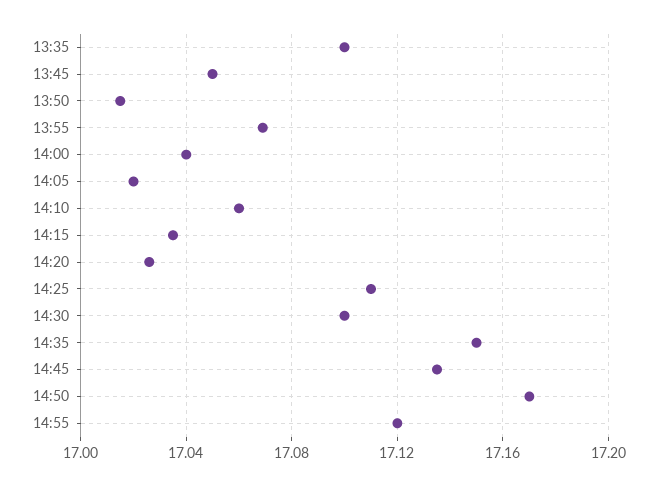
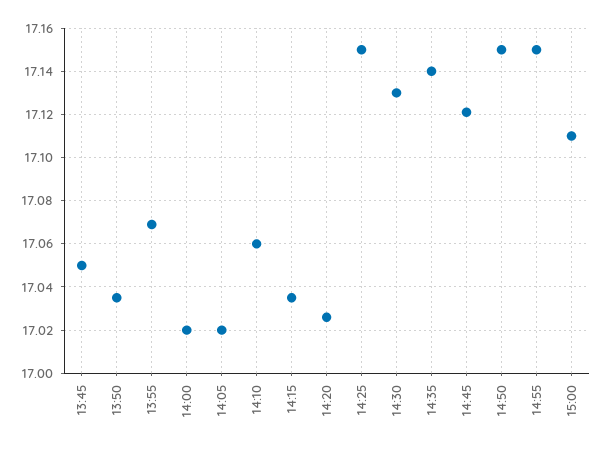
13:35: 17.1 -> none
13:50: 17.015 -> 17.035
14:00: 17.04 -> 17.02
14:25: 17.11 -> 17.15
14:30: 17.1 -> 17.13
14:35: 17.15 -> 17.14
14:45: 17.135 -> 17.12
14:50: 17.17 -> 17.15
14:55: 17.12 -> 17.15
15:00: none -> 17.11

